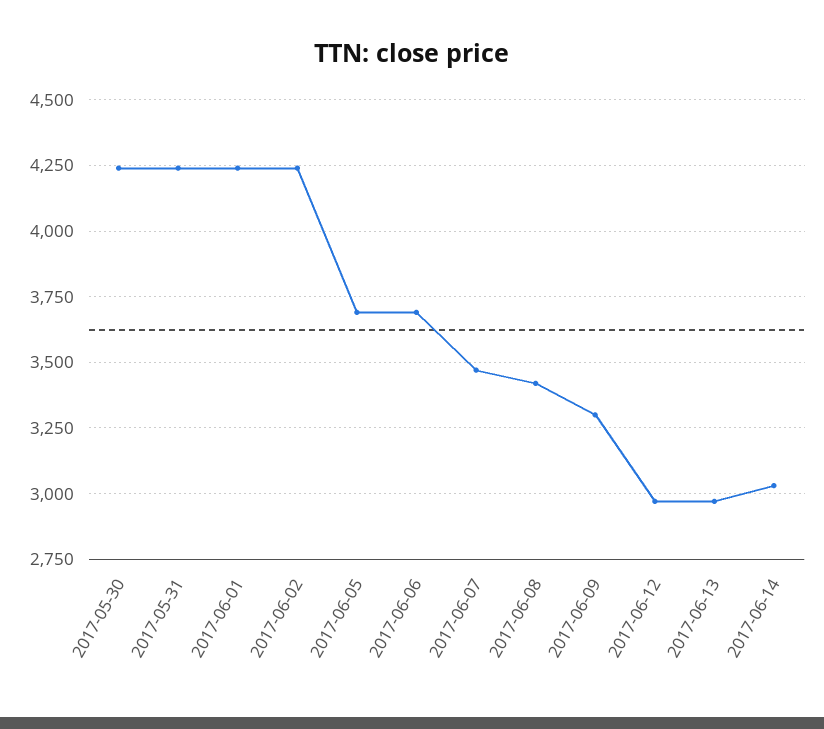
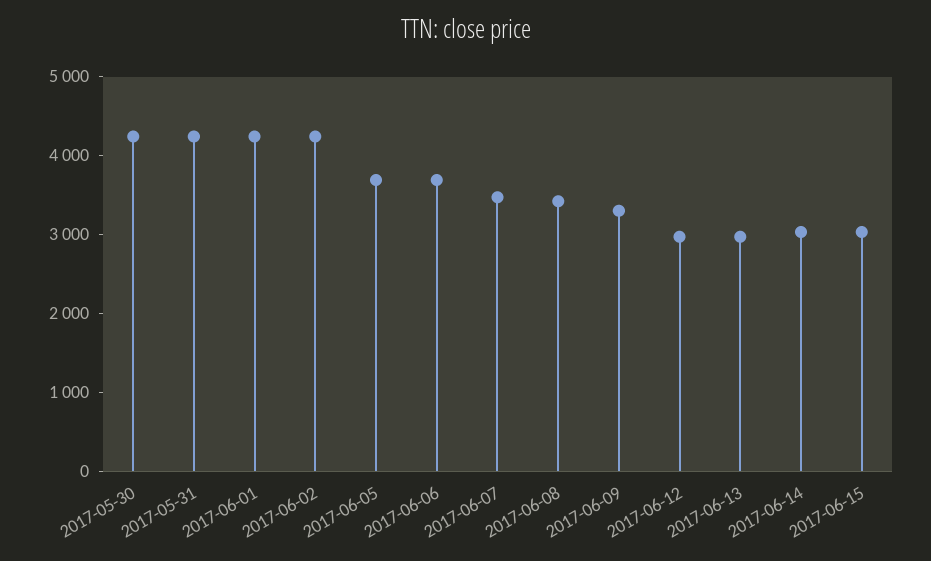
2017-06-15: none -> 3000

